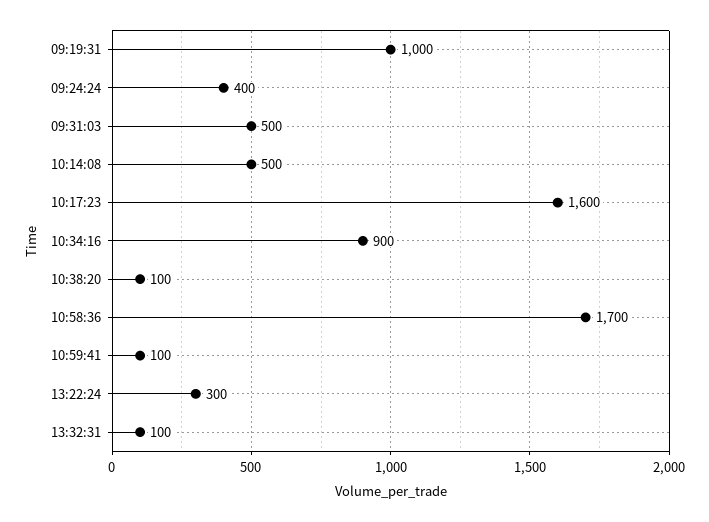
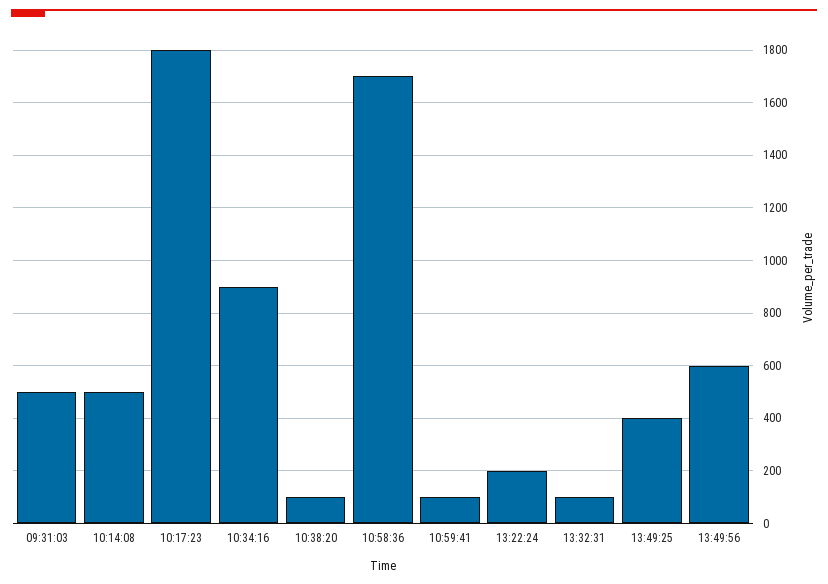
09:19:31: 1000 -> none
09:24:24: 400 -> none
10:17:23: 1600 -> 1800
13:22:24: 300 -> 200
13:49:25: none -> 400
13:49:56: none -> 600

